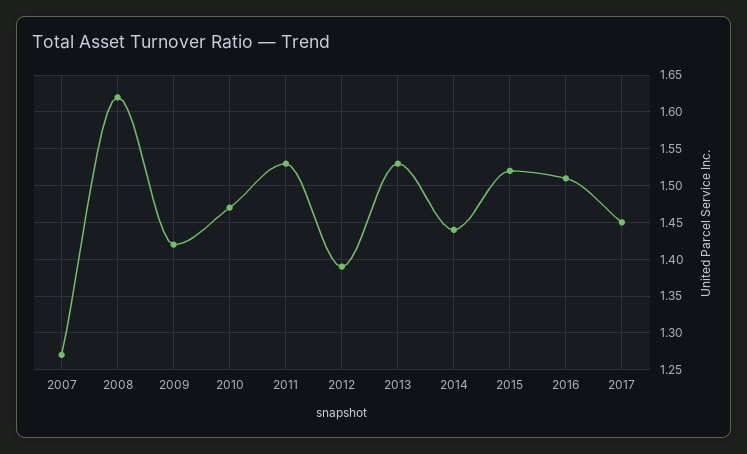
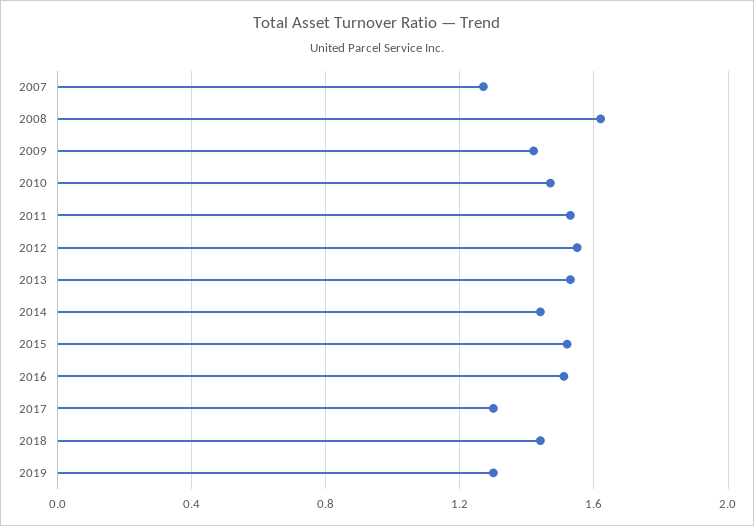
2012: 1.39 -> 1.55
2017: 1.45 -> 1.3
2018: none -> 1.45
2019: none -> 1.3

